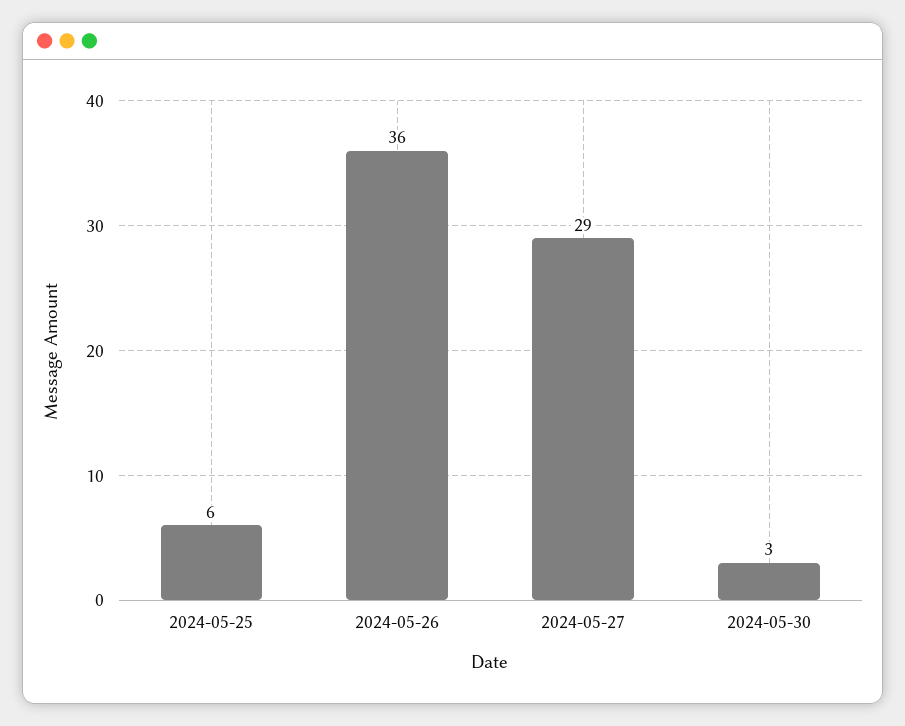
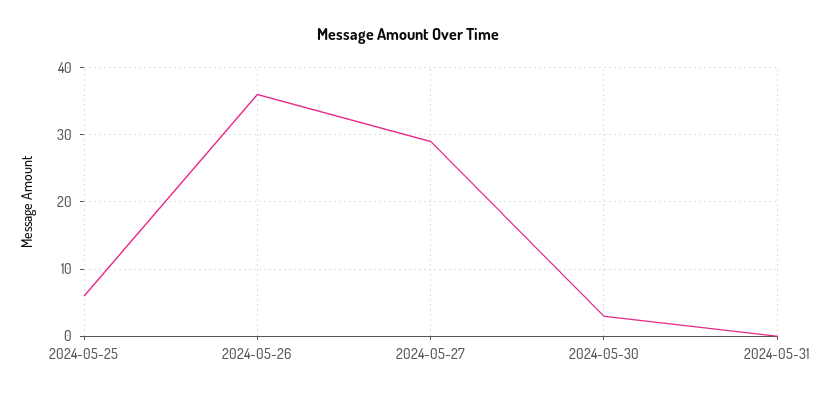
2024-05-31: none -> 0

